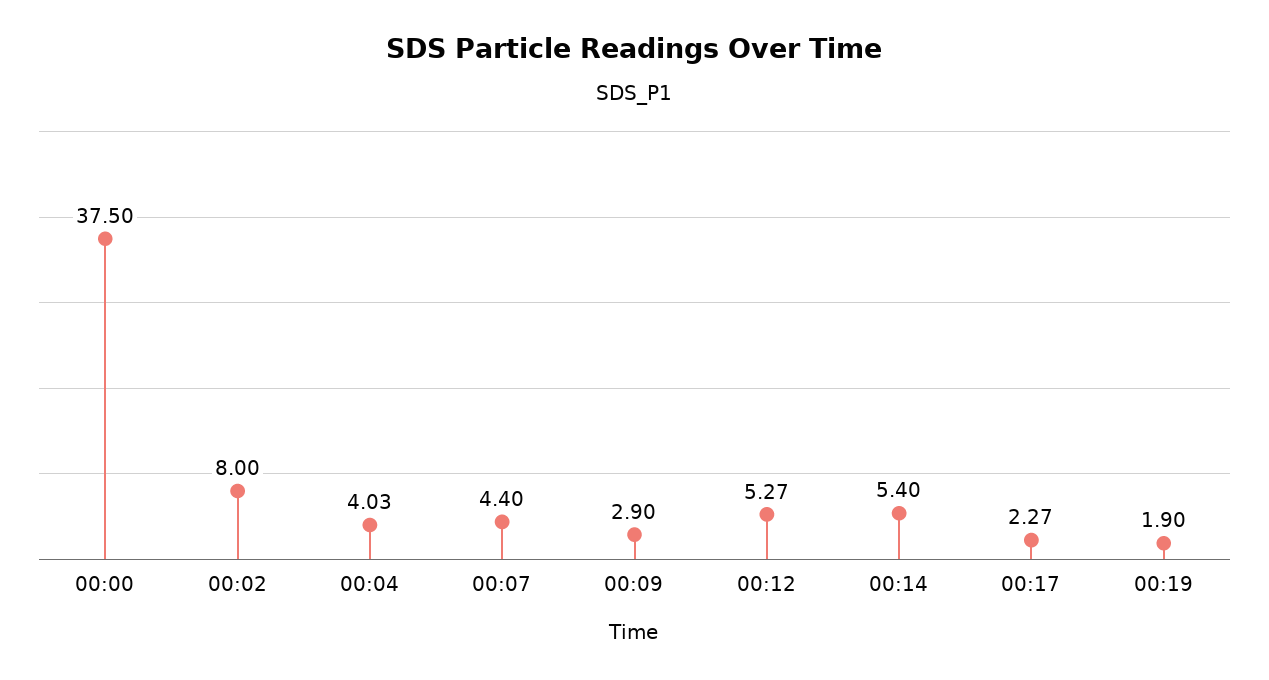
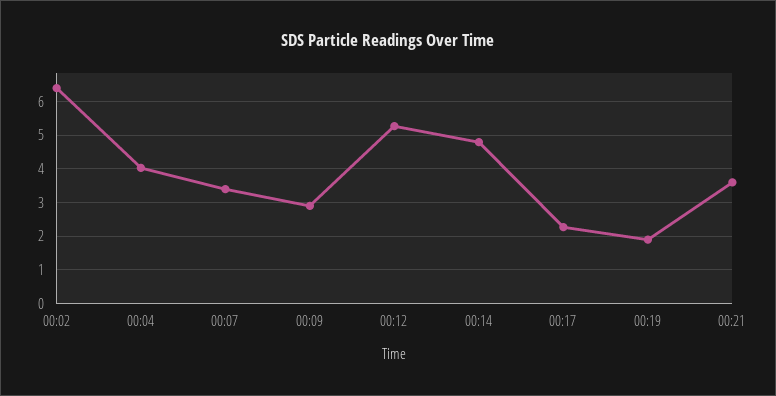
00:00: 37.5 -> none
00:02: 8 -> 6.4
00:07: 4.4 -> 3.4
00:14: 5.4 -> 4.8
00:21: none -> 3.6

